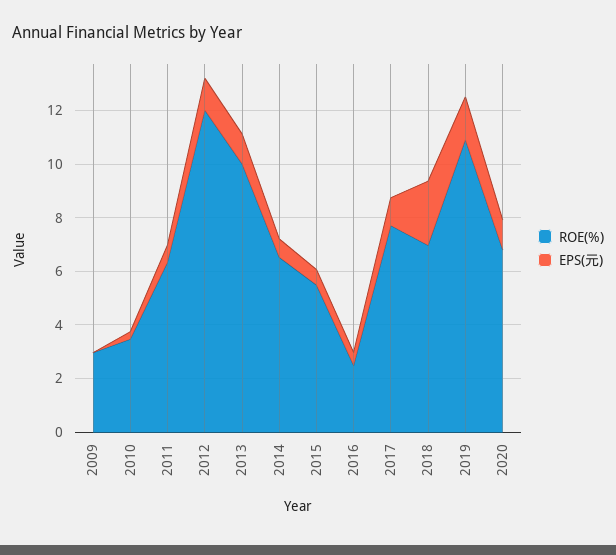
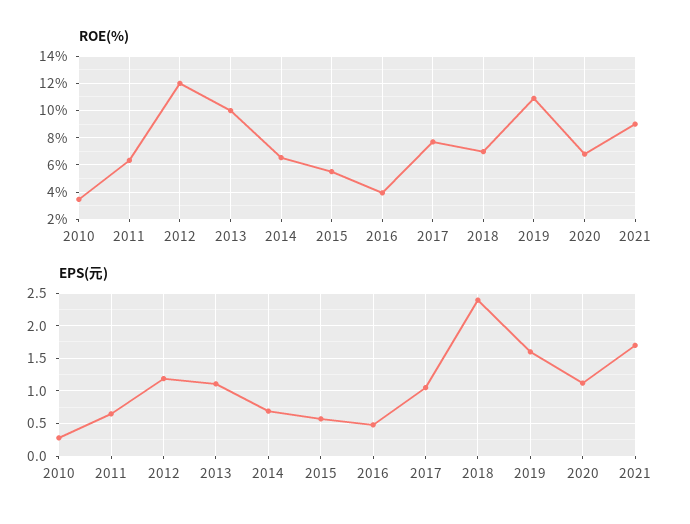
ROE(%), 2009: 3 -> none
EPS(元), 2009: 0 -> none
ROE(%), 2016: 2.5 -> 4
ROE(%), 2021: none -> 9
EPS(元), 2021: none -> 1.7

